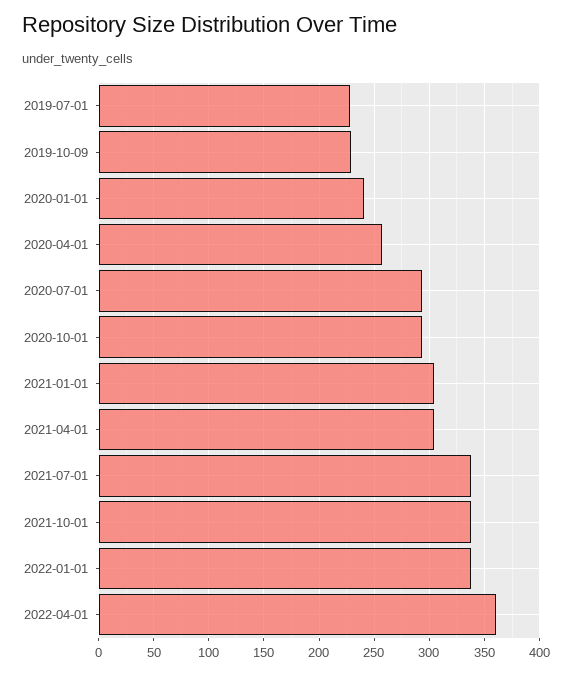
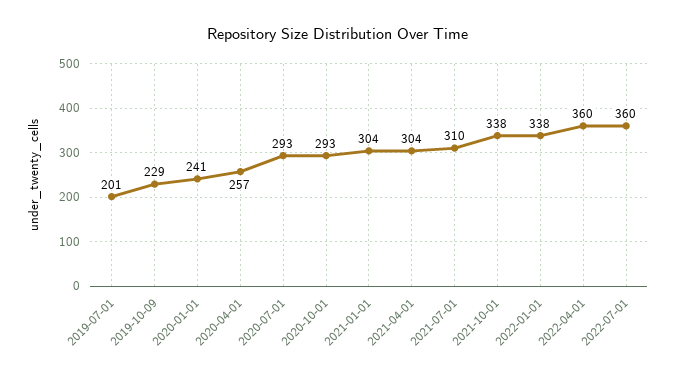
2019-07-01: 230 -> 201
2021-07-01: 340 -> 310
2022-07-01: none -> 360

